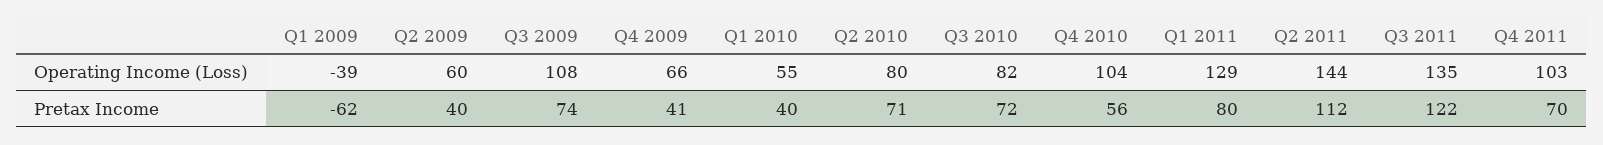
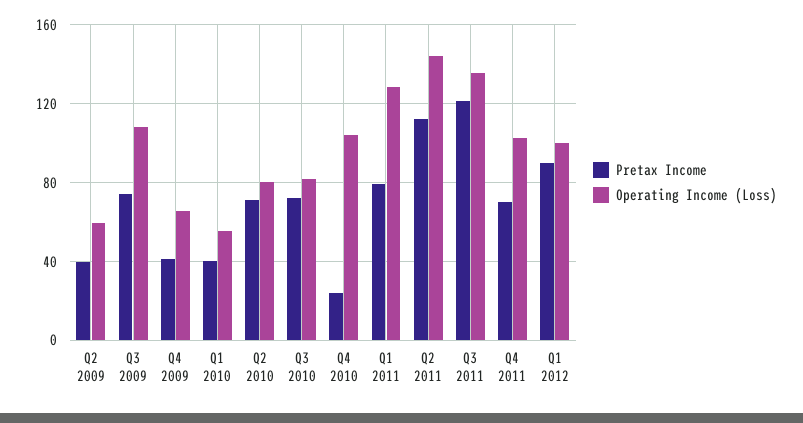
Operating Income (Loss), Q1 2009: -39 -> none
Pretax Income, Q1 2009: -62 -> none
Pretax Income, Q4 2010: 56 -> 25
Pretax Income, Q1 2012: none -> 90
Operating Income (Loss), Q1 2012: none -> 100

